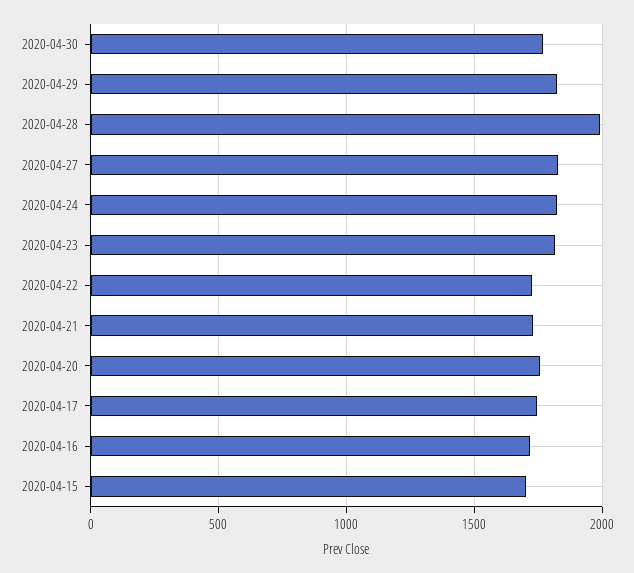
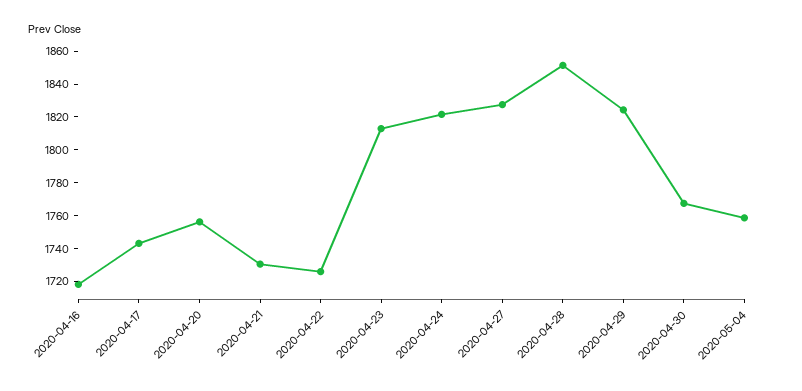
2020-04-28: 2000 -> 1850
2020-04-15: 1700 -> none
2020-05-04: none -> 1760

